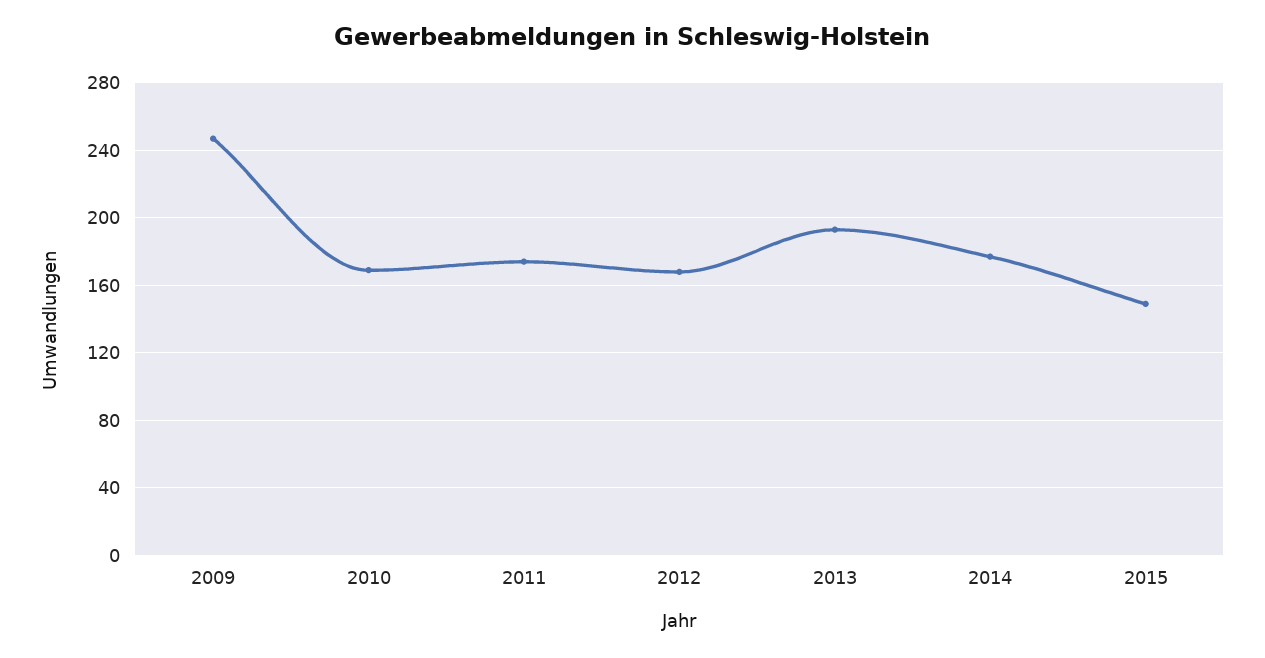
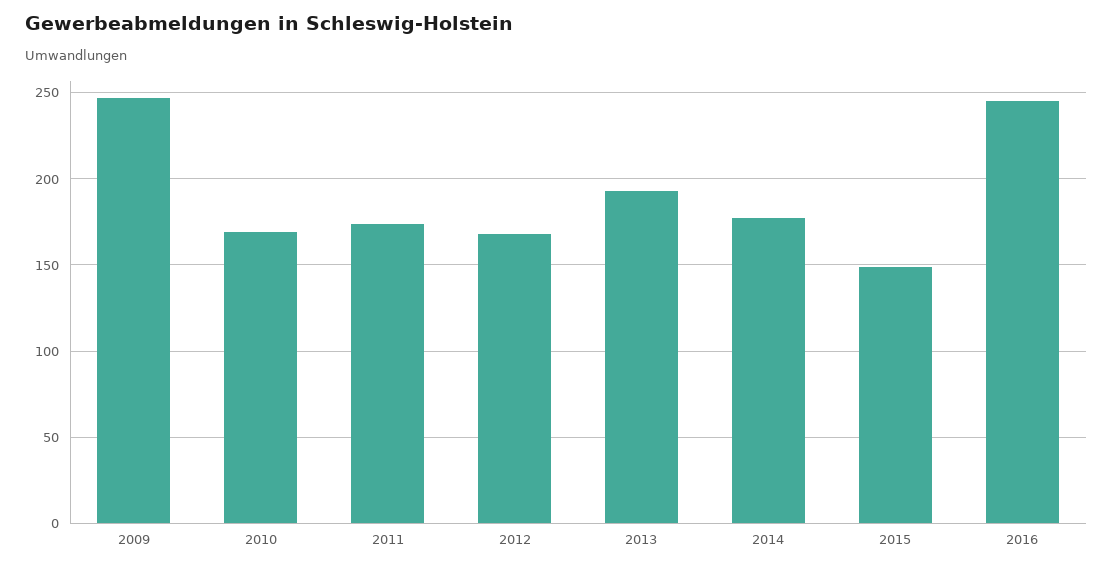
2016: none -> 245

